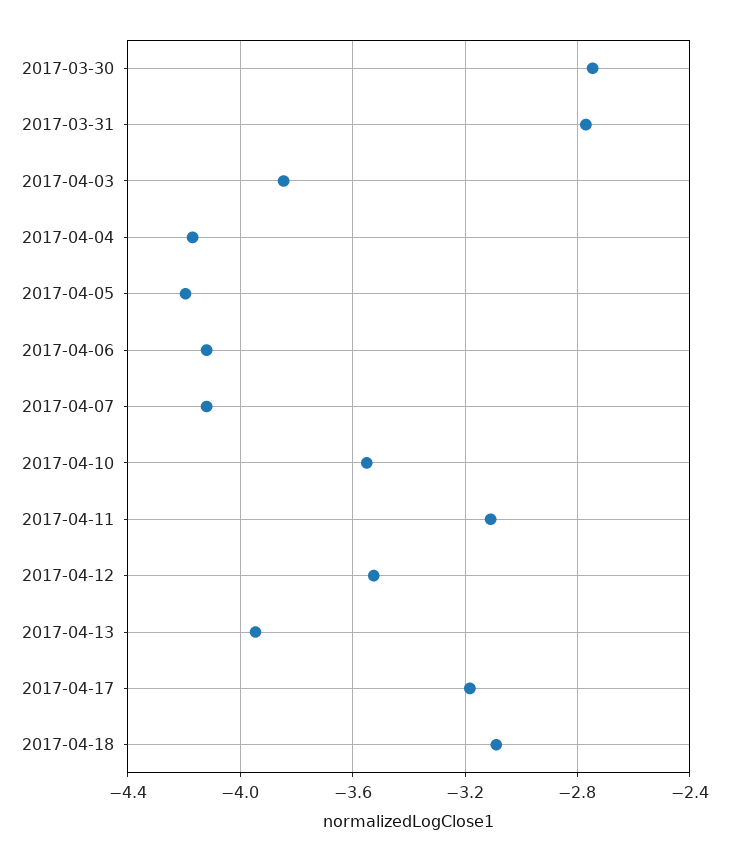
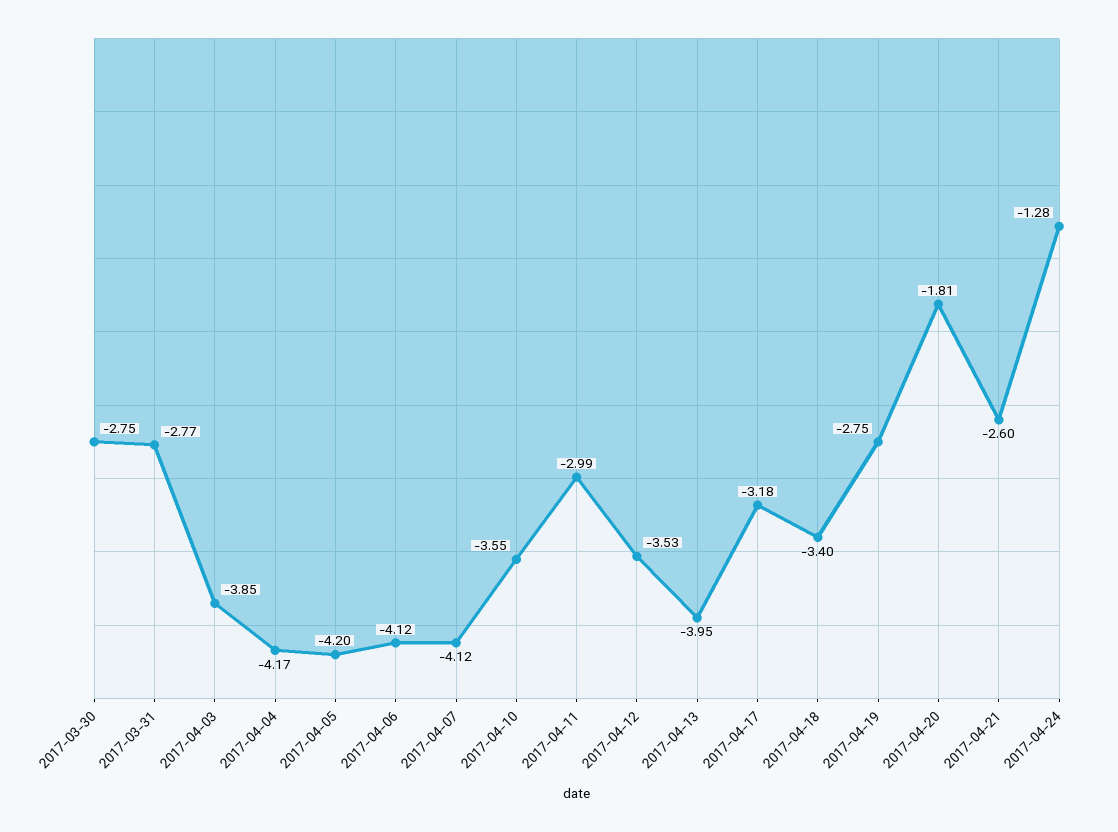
2017-04-11: -3.1 -> -2.99
2017-04-18: -3.1 -> -3.4
2017-04-19: none -> -2.75
2017-04-20: none -> -1.81
2017-04-21: none -> -2.6
2017-04-24: none -> -1.28

